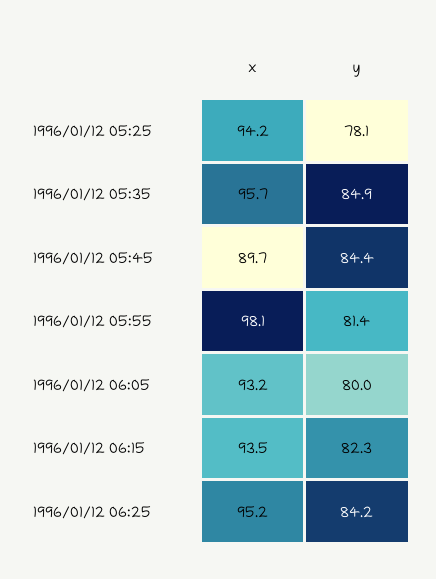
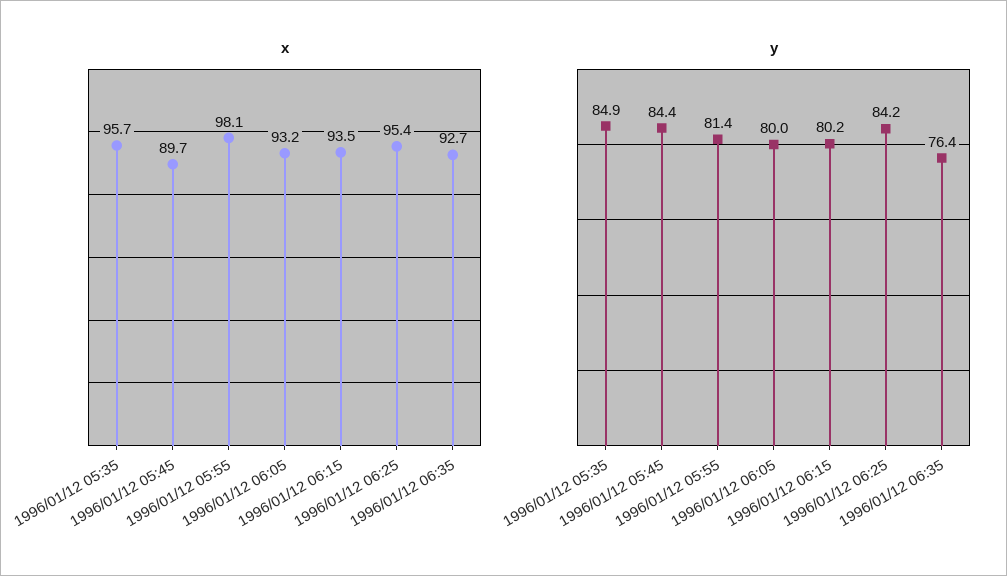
x, 1996/01/12 05:25: 94.2 -> none
y, 1996/01/12 05:25: 78.1 -> none
y, 1996/01/12 06:15: 82.3 -> 80.2
x, 1996/01/12 06:25: 95.2 -> 95.4
x, 1996/01/12 06:35: none -> 92.7
y, 1996/01/12 06:35: none -> 76.4

